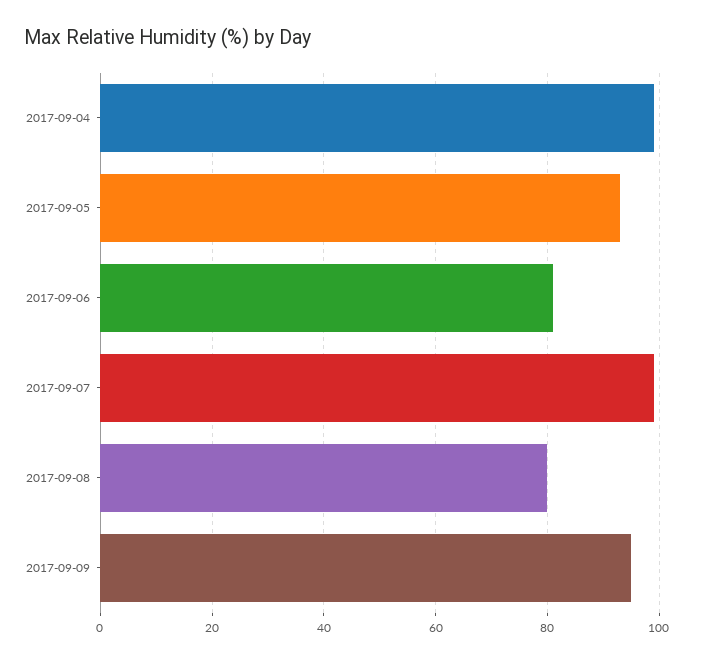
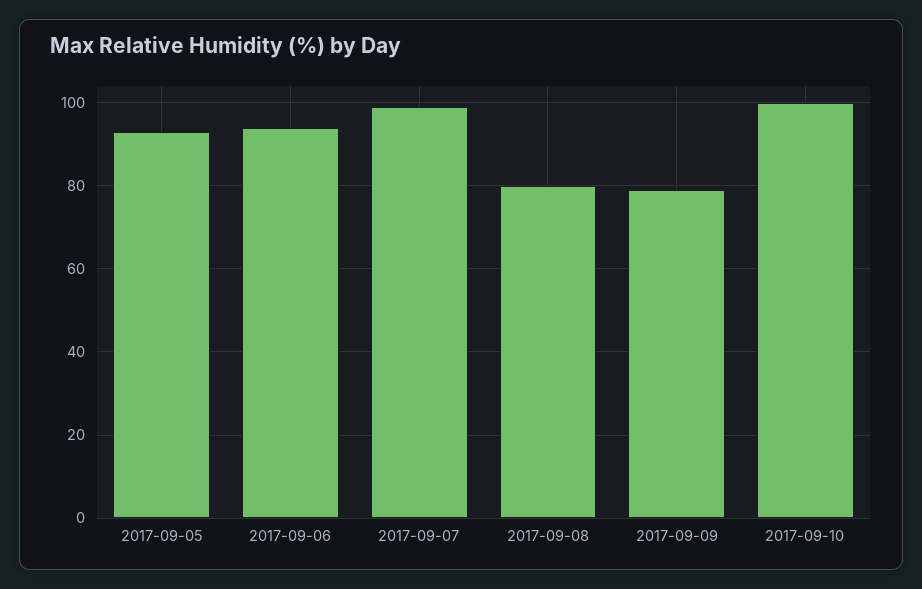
2017-09-04: 100 -> none
2017-09-06: 80 -> 95
2017-09-09: 95 -> 80
2017-09-10: none -> 100

